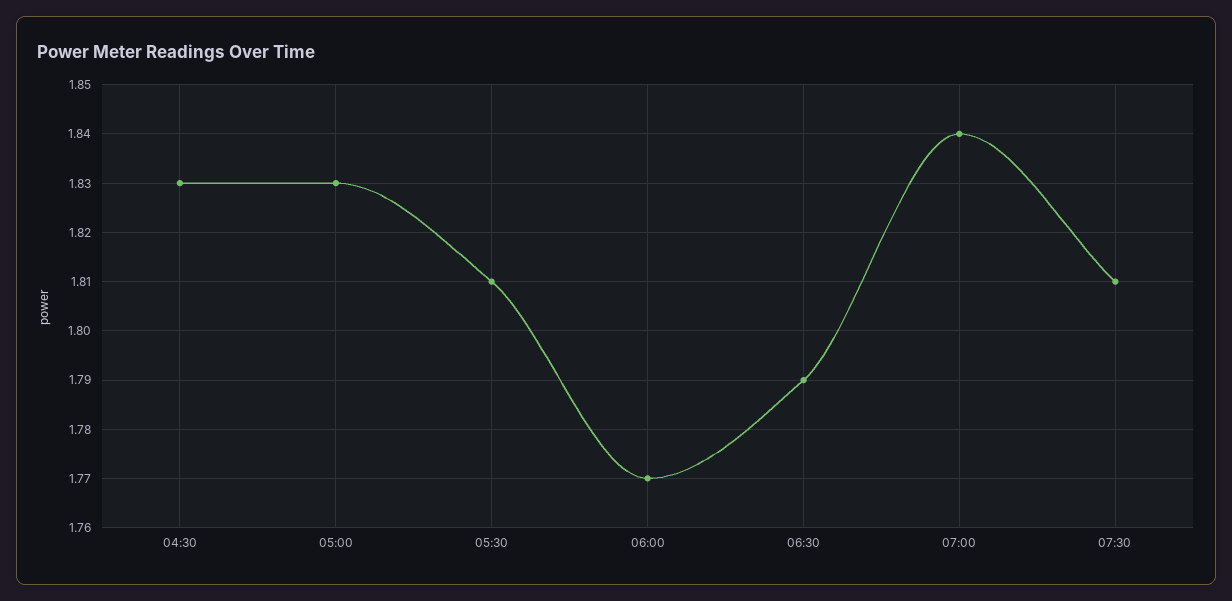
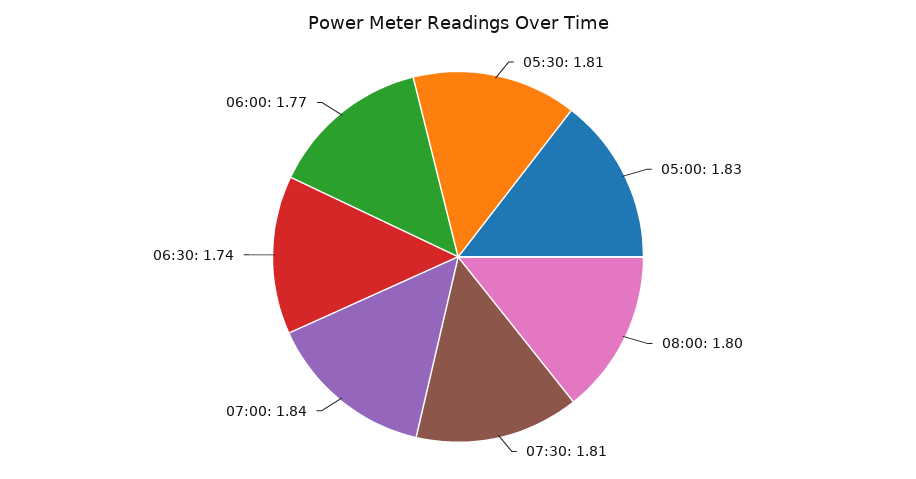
04:30: 1.83 -> none
06:30: 1.79 -> 1.74
08:00: none -> 1.8

